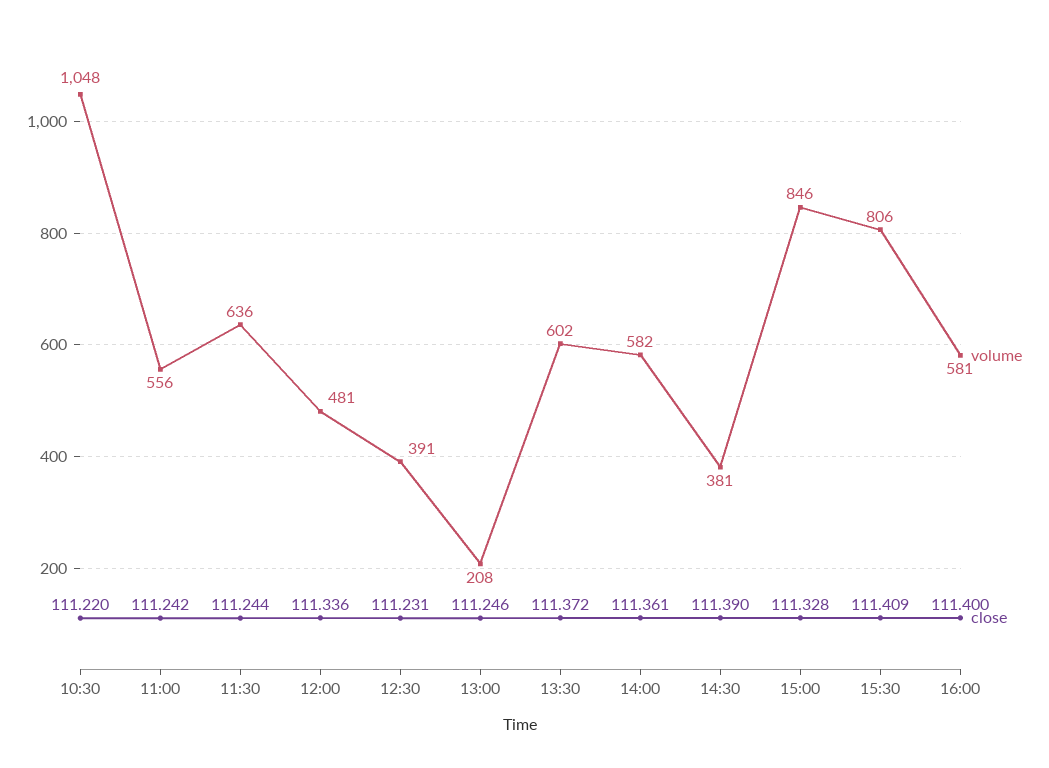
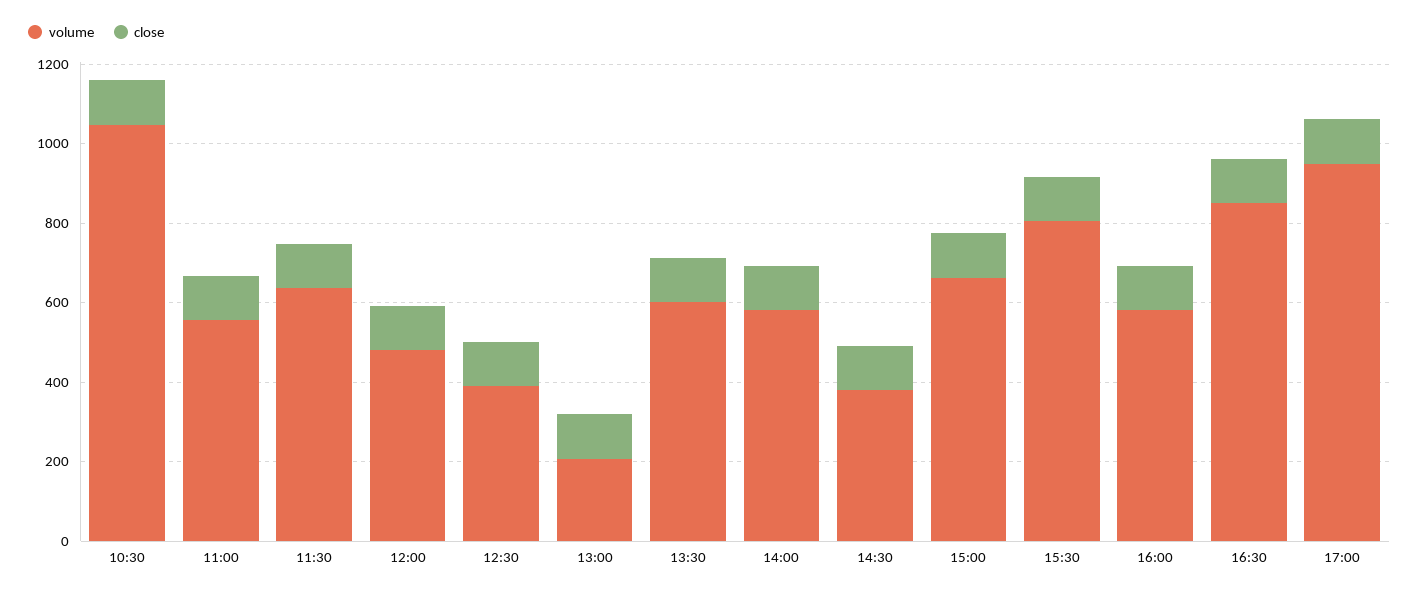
volume, 15:00: 846 -> 650
volume, 16:30: none -> 850
close, 16:30: none -> 100
volume, 17:00: none -> 950
close, 17:00: none -> 100

